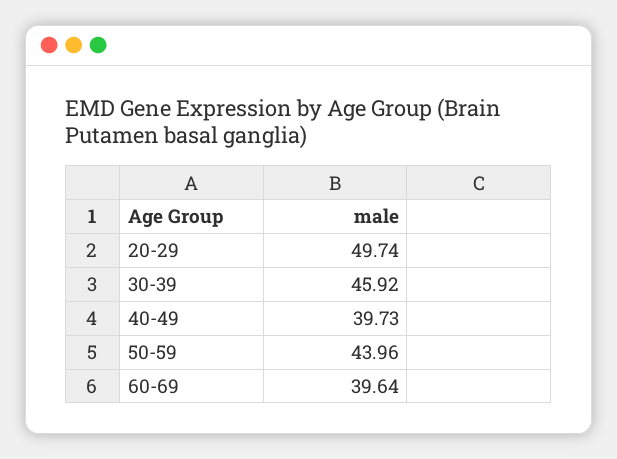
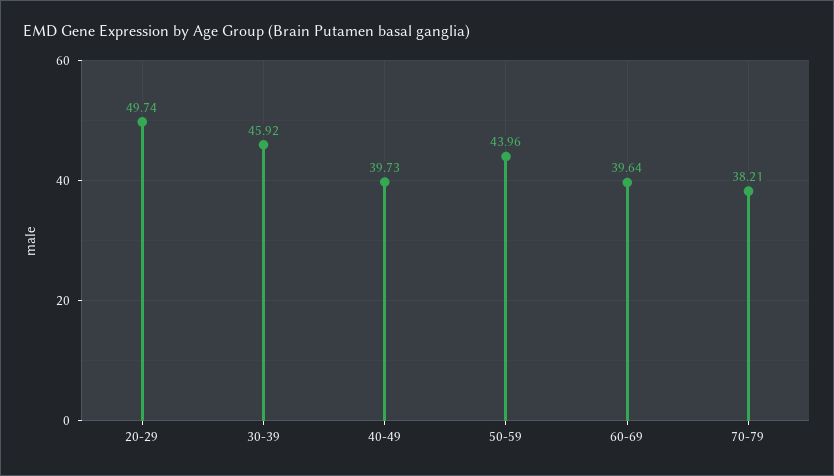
70-79: none -> 38.21

